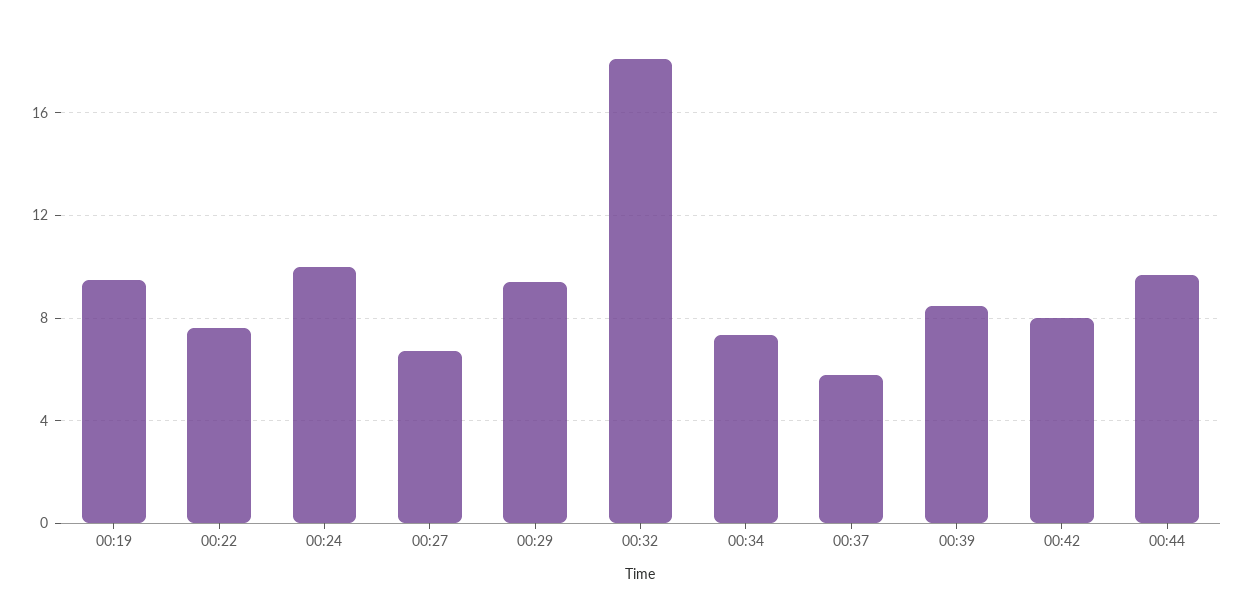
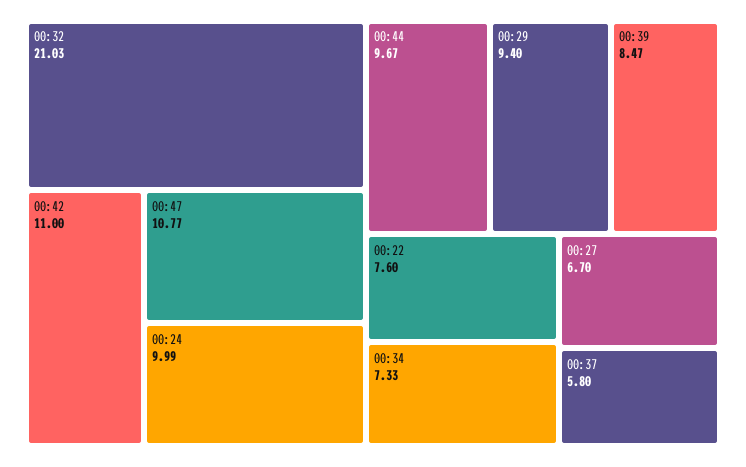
00:19: 9.5 -> none
00:32: 18 -> 21.03
00:42: 8 -> 11
00:47: none -> 10.77

